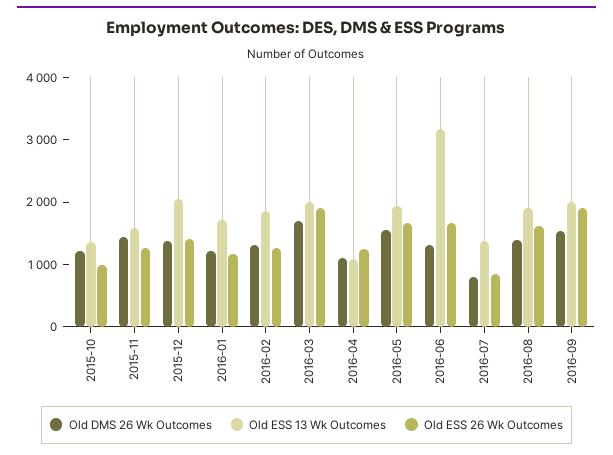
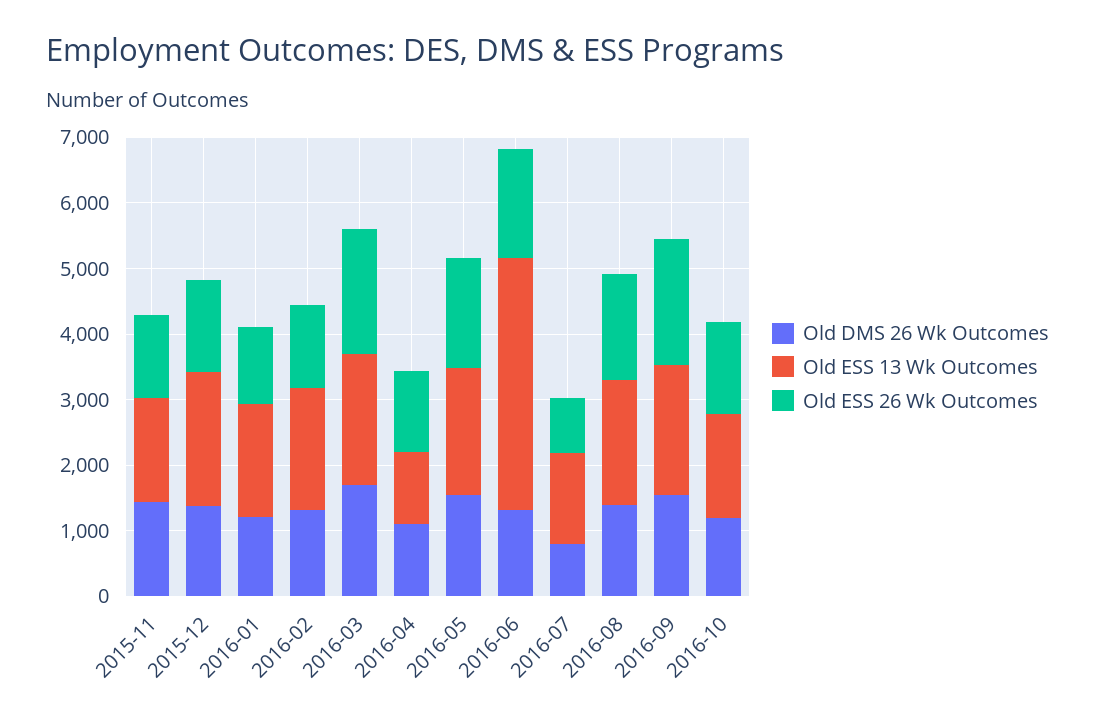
Old DMS 26 Wk Outcomes, 2015-10: 1200 -> none
Old ESS 13 Wk Outcomes, 2015-10: 1400 -> none
Old ESS 26 Wk Outcomes, 2015-10: 1000 -> none
Old ESS 13 Wk Outcomes, 2016-06: 3200 -> 3800
Old DMS 26 Wk Outcomes, 2016-10: none -> 1200
Old ESS 13 Wk Outcomes, 2016-10: none -> 1600
Old ESS 26 Wk Outcomes, 2016-10: none -> 1400

